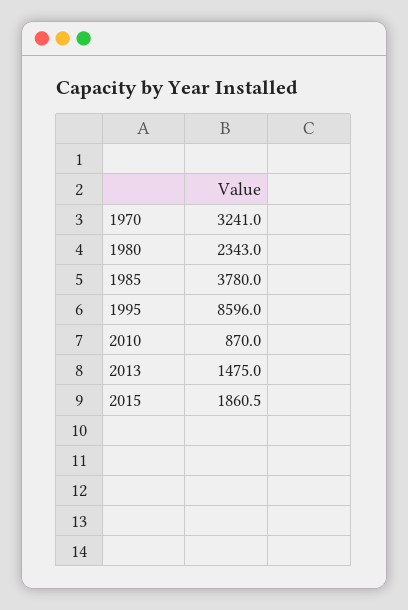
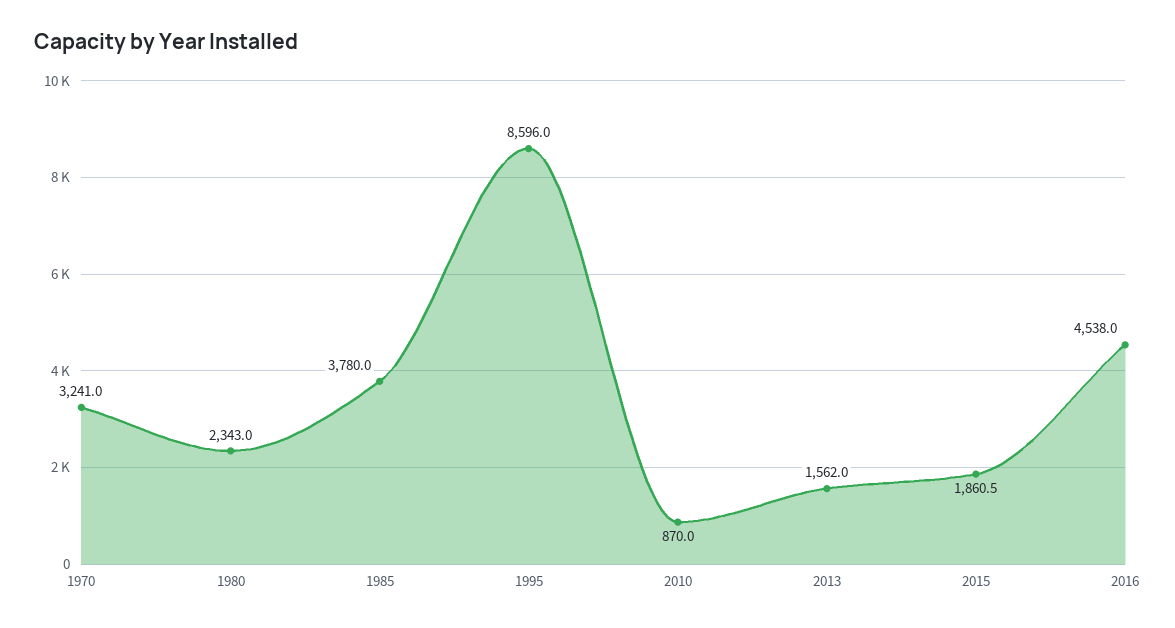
2013: 1475 -> 1562
2016: none -> 4538

